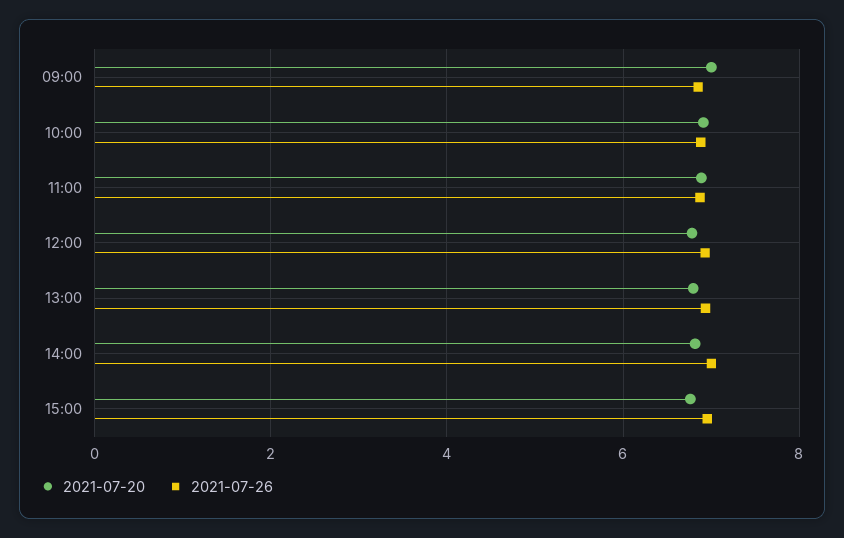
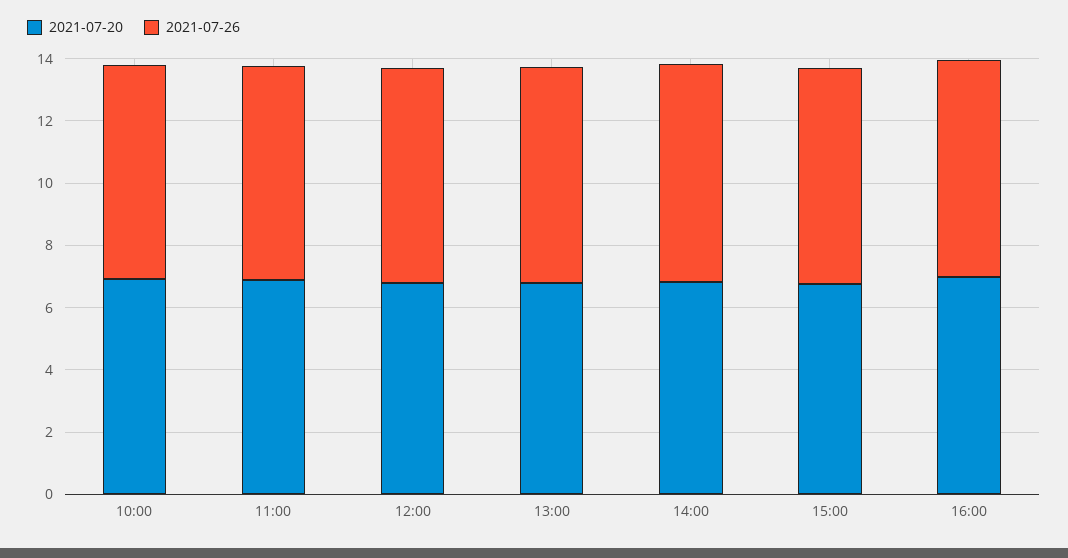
2021-07-20, 09:00: 7 -> none
2021-07-26, 09:00: 6.8 -> none
2021-07-20, 16:00: none -> 7
2021-07-26, 16:00: none -> 7

